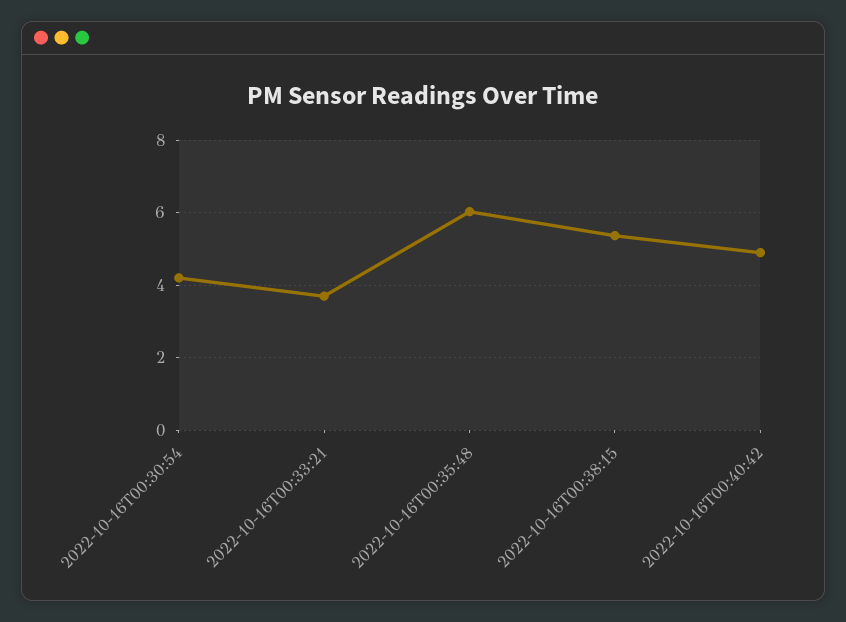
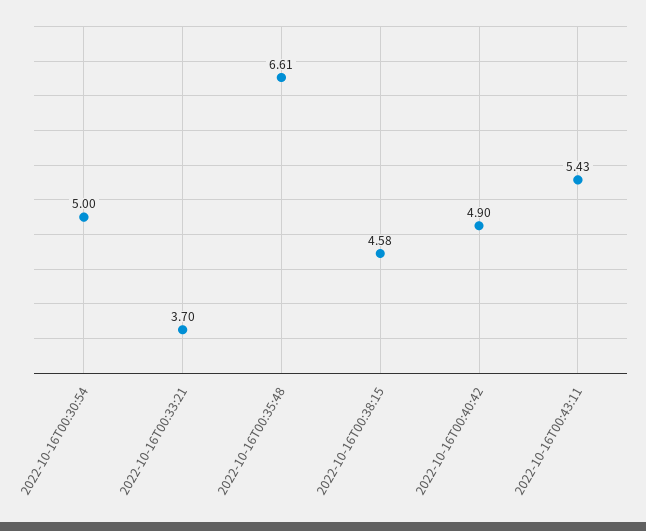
2022-10-16T00:30:54: 4.2 -> 5
2022-10-16T00:35:48: 6 -> 6.61
2022-10-16T00:38:15: 5.4 -> 4.58
2022-10-16T00:43:11: none -> 5.43

